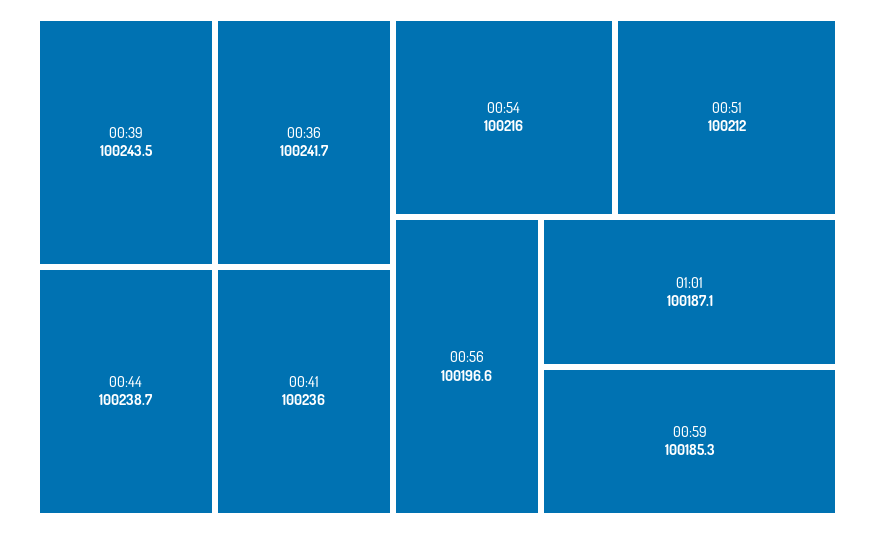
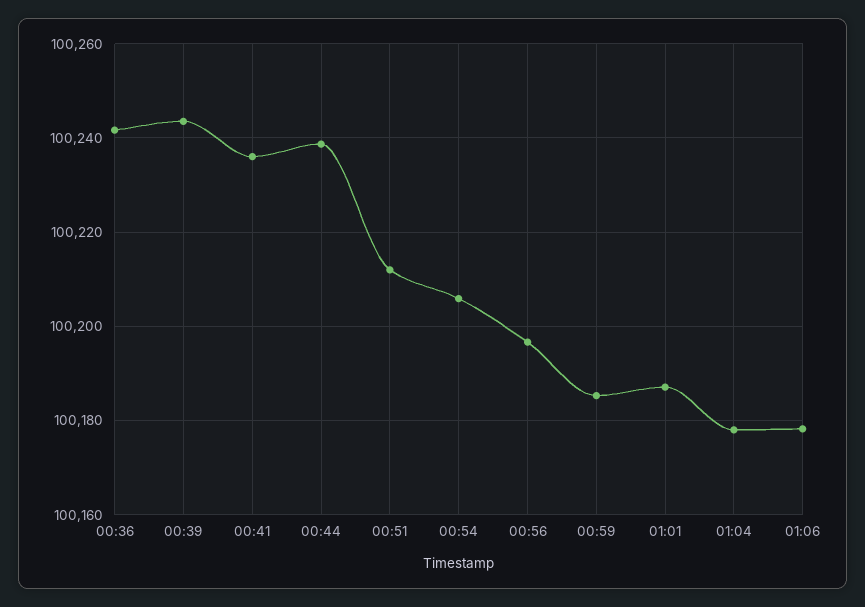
00:54: 100216 -> 100206
01:04: none -> 100178
01:06: none -> 100178

